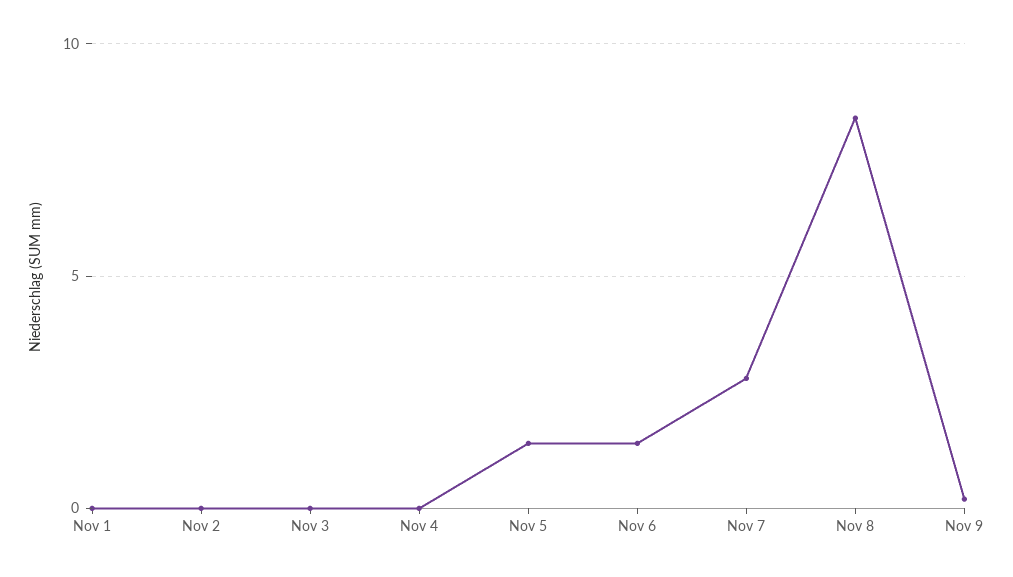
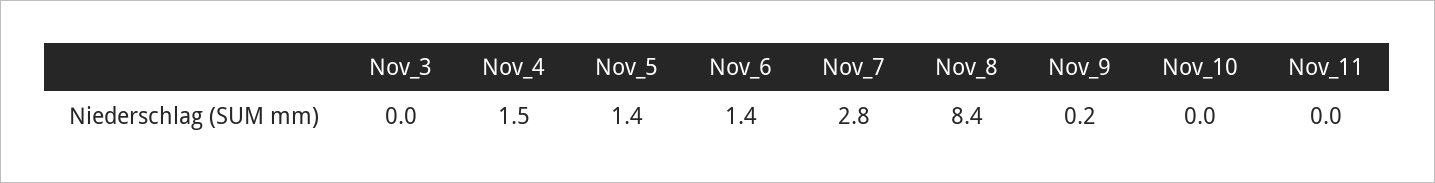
Nov 1: 0 -> none
Nov 2: 0 -> none
Nov 4: 0 -> 1.5
Nov_10: none -> 0
Nov_11: none -> 0

